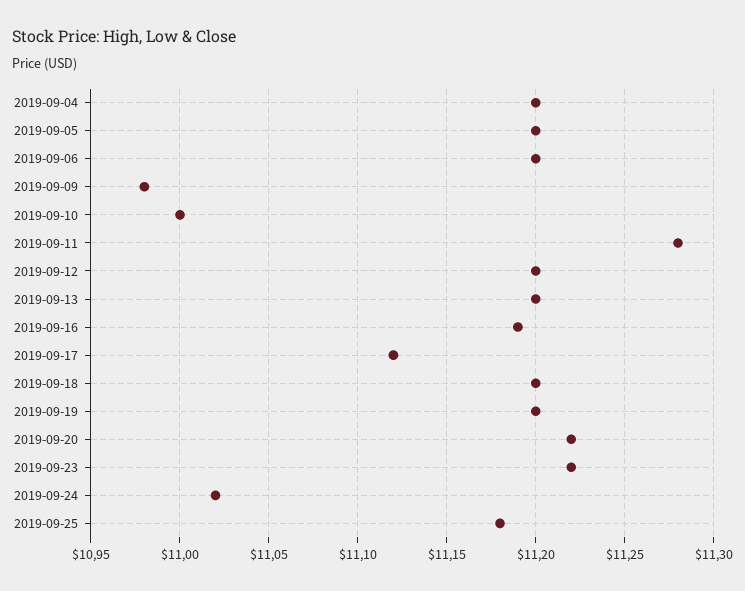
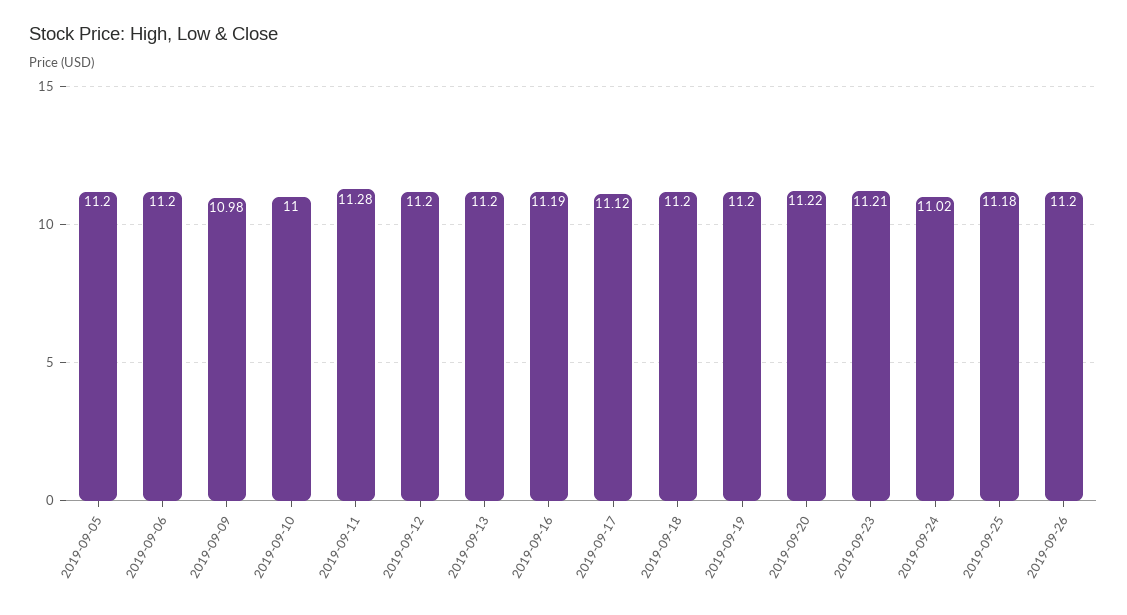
2019-09-04: 11.2 -> none
2019-09-23: 11.22 -> 11.21
2019-09-26: none -> 11.2

